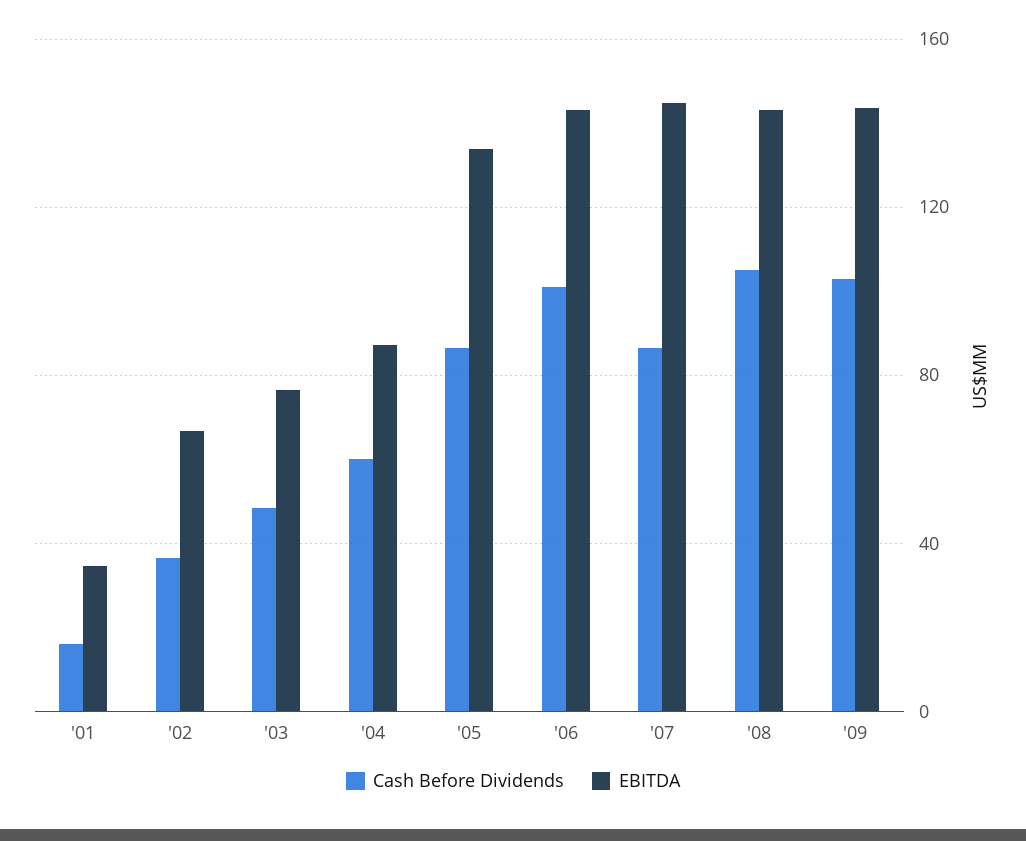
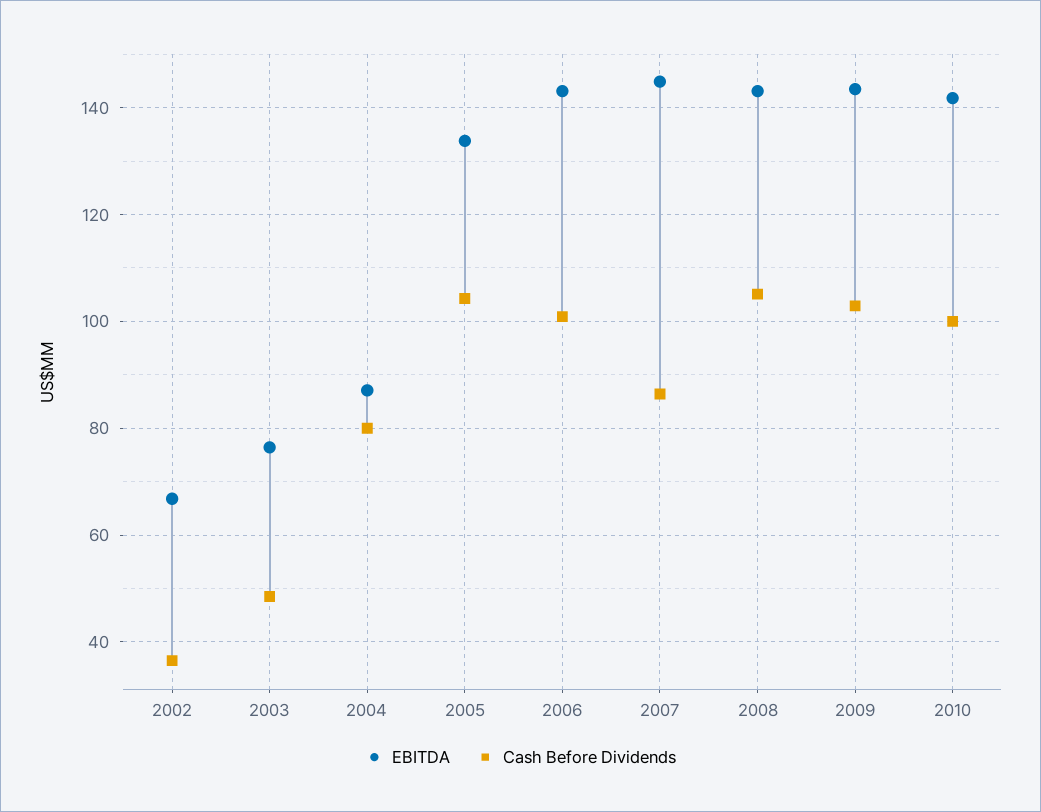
Cash Before Dividends, '01: 15 -> none
EBITDA, '01: 35 -> none
Cash Before Dividends, '04: 60 -> 80
Cash Before Dividends, '05: 85 -> 104
EBITDA, 2010: none -> 142
Cash Before Dividends, 2010: none -> 100

